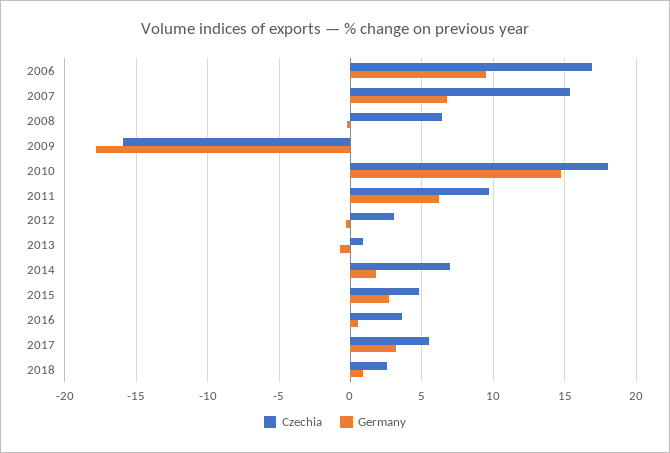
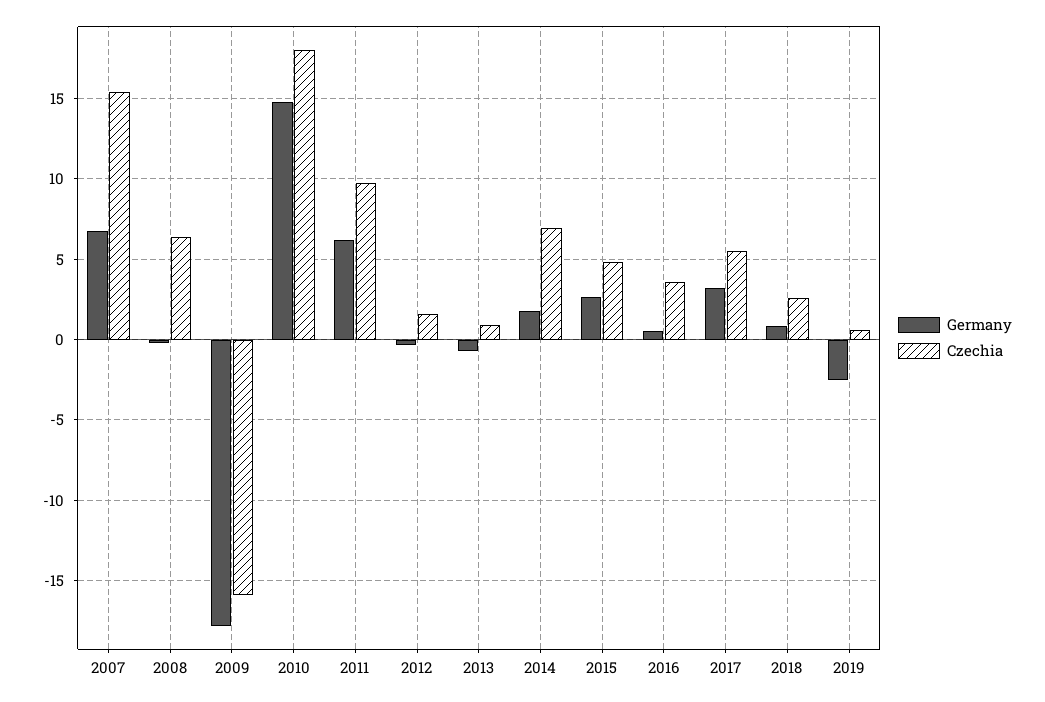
Czechia, 2006: 17 -> none
Germany, 2006: 9.5 -> none
Czechia, 2012: 3 -> 1.5
Germany, 2019: none -> -2.5
Czechia, 2019: none -> 0.5

